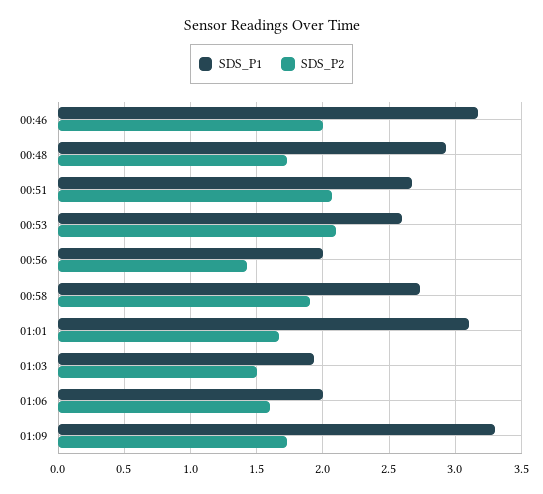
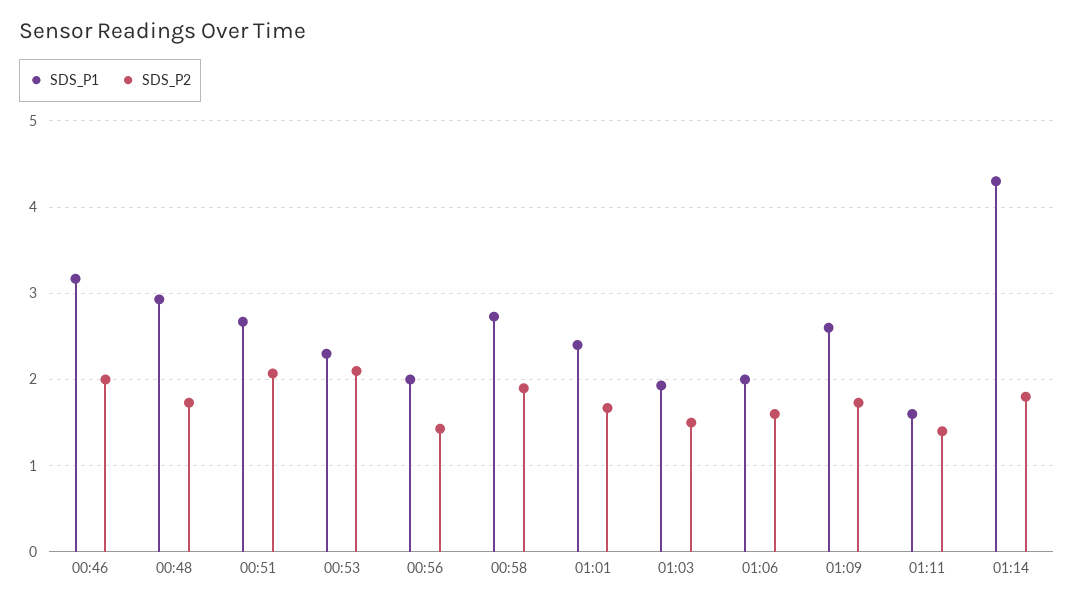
SDS_P1, 00:53: 2.6 -> 2.3
SDS_P1, 01:01: 3.1 -> 2.4
SDS_P1, 01:09: 3.3 -> 2.6
SDS_P1, 01:11: none -> 1.6
SDS_P2, 01:11: none -> 1.4
SDS_P1, 01:14: none -> 4.3
SDS_P2, 01:14: none -> 1.8

